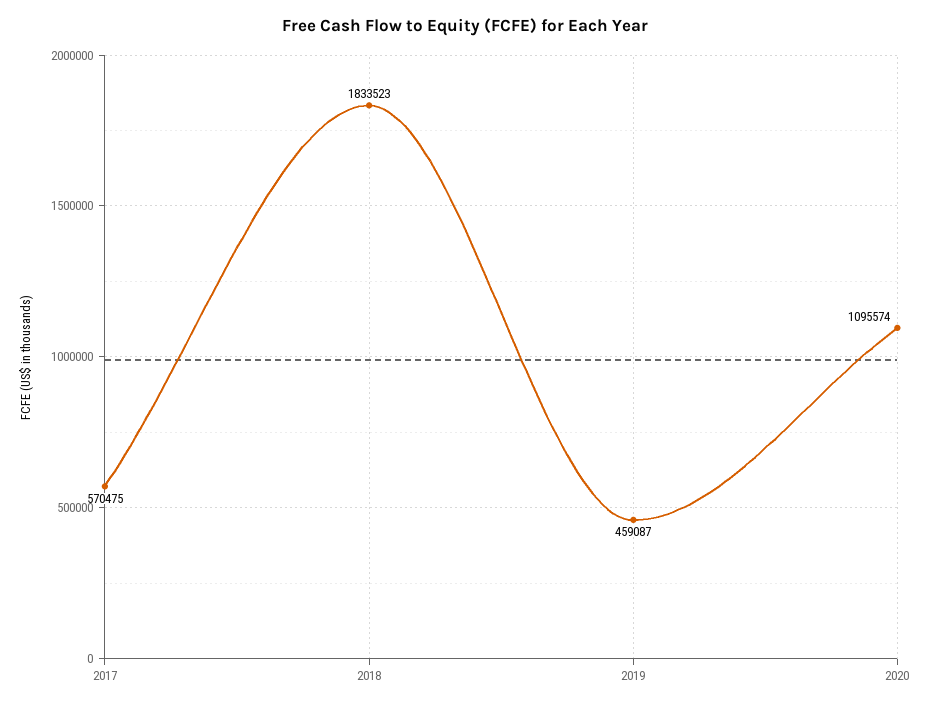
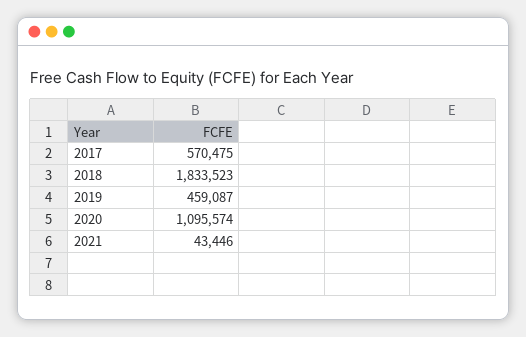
2021: none -> 43446

